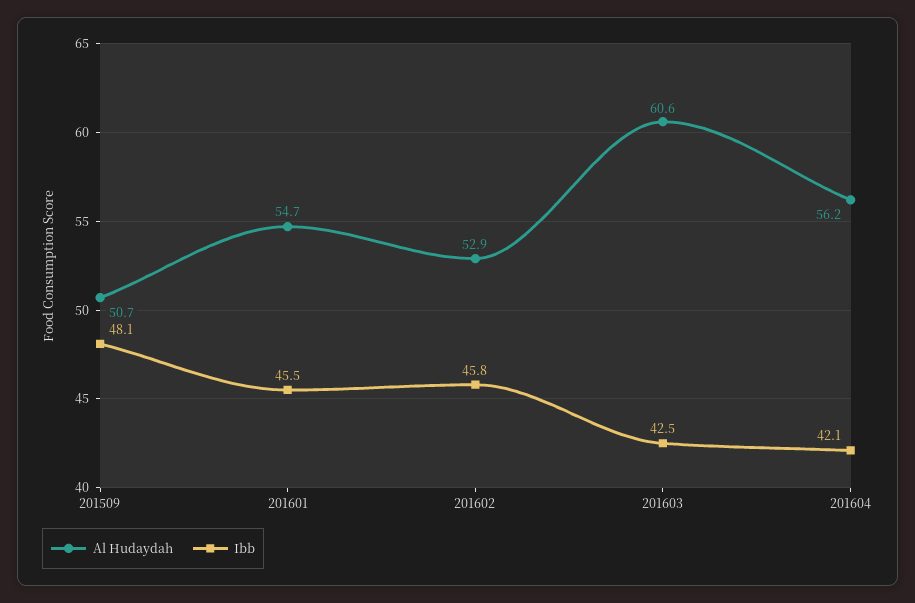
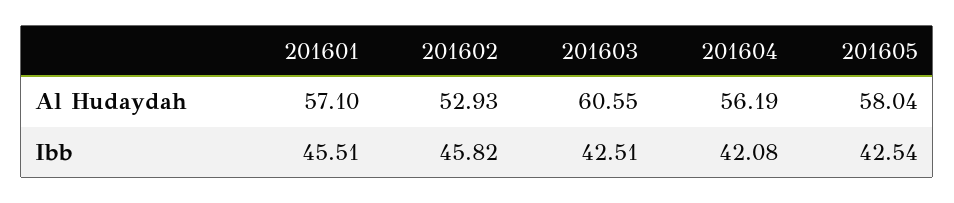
Al Hudaydah, 201509: 50.7 -> none
Ibb, 201509: 48.1 -> none
Al Hudaydah, 201601: 54.7 -> 57.1
Al Hudaydah, 201605: none -> 58.04
Ibb, 201605: none -> 42.54

